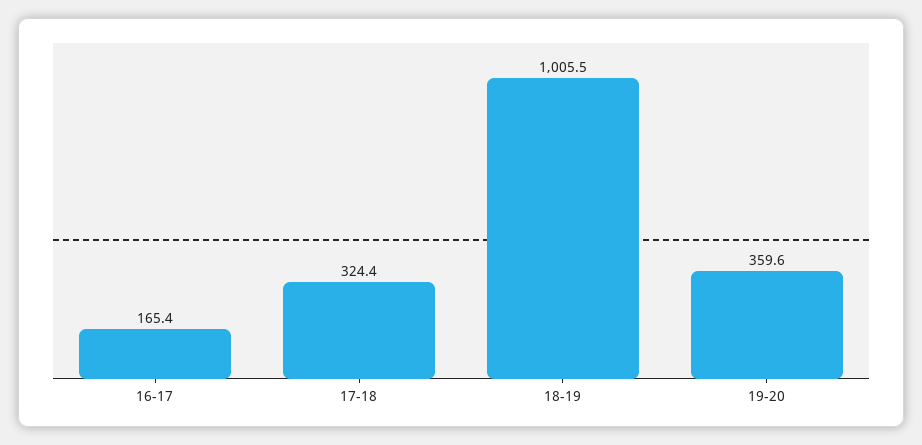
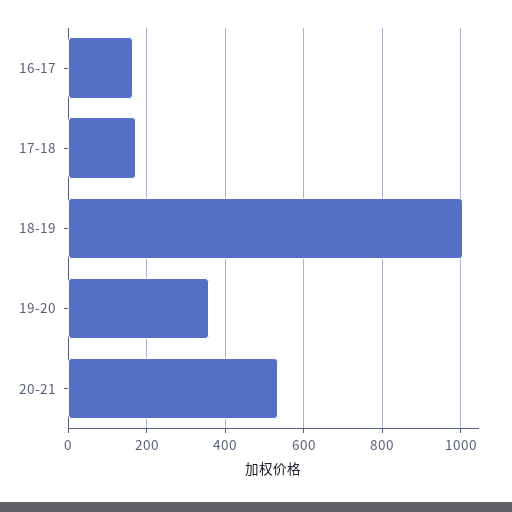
17-18: 324.4 -> 180
20-21: none -> 540

